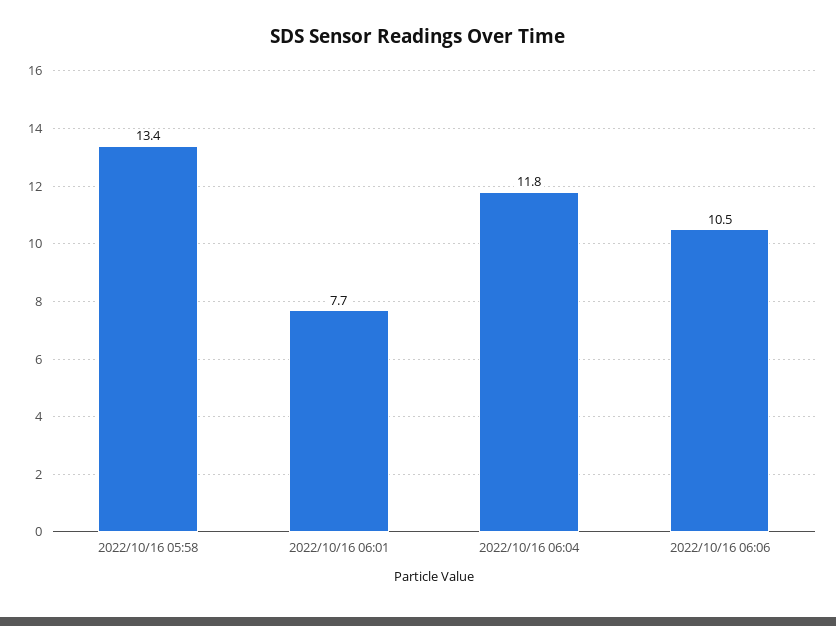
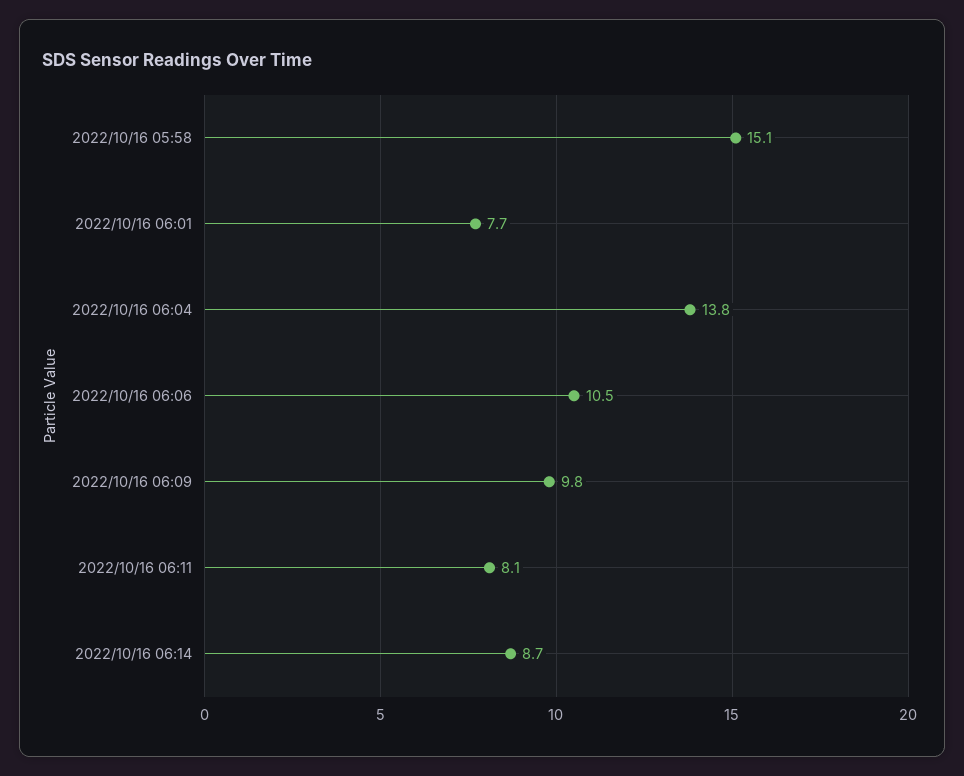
2022/10/16 05:58: 13.4 -> 15.1
2022/10/16 06:04: 11.8 -> 13.8
2022/10/16 06:09: none -> 9.8
2022/10/16 06:11: none -> 8.1
2022/10/16 06:14: none -> 8.7

